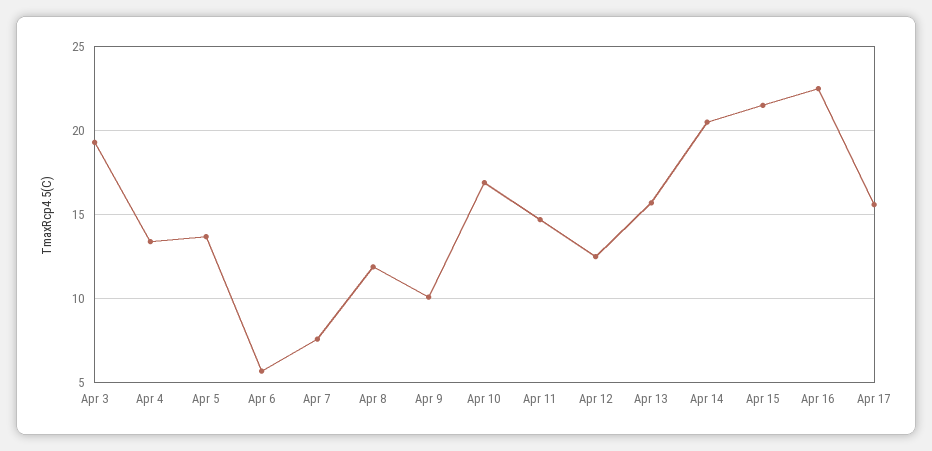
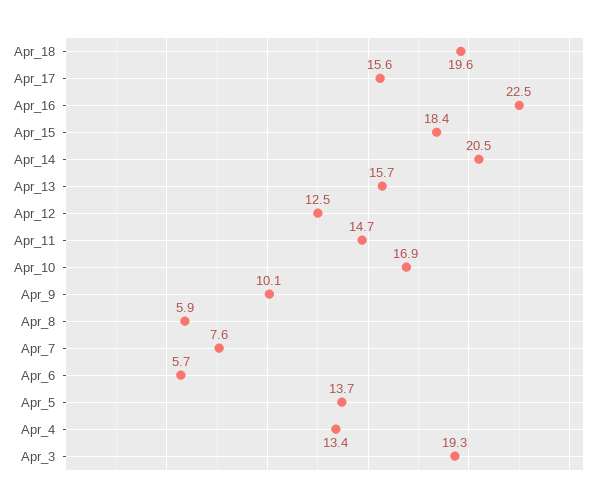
Apr 8: 12 -> 5.9
Apr 15: 21.5 -> 18.4
Apr_18: none -> 19.6

